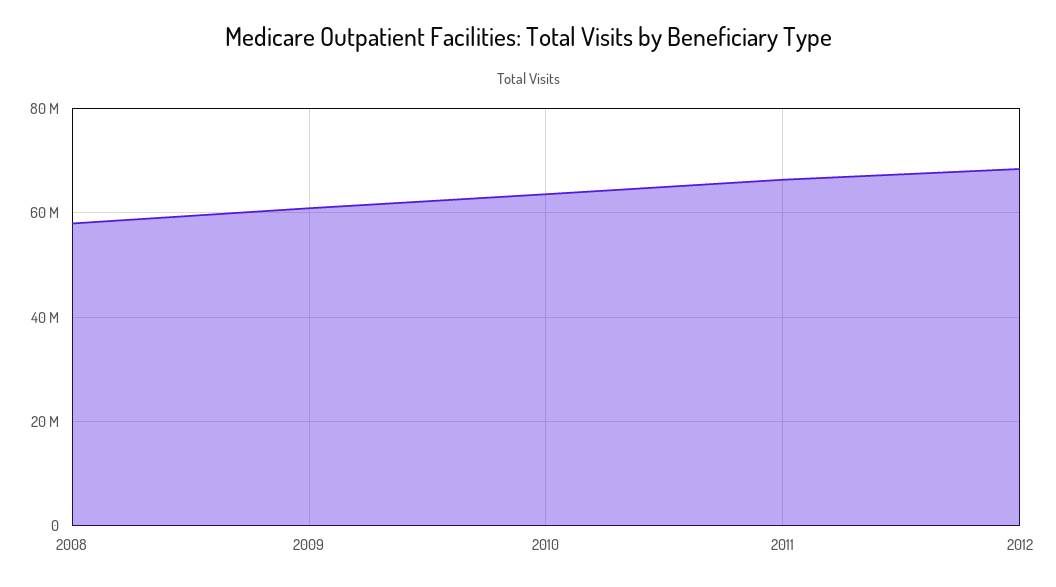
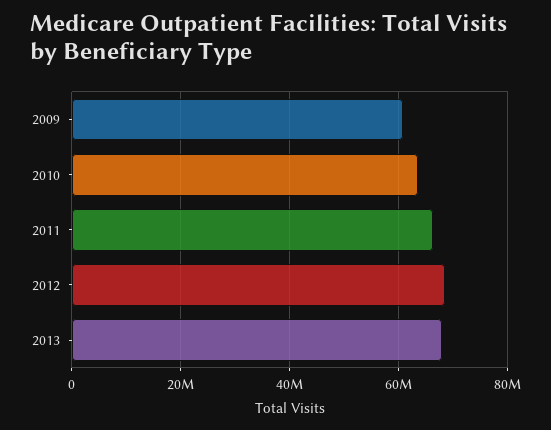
2008: 58000000 -> none
2013: none -> 68000000

